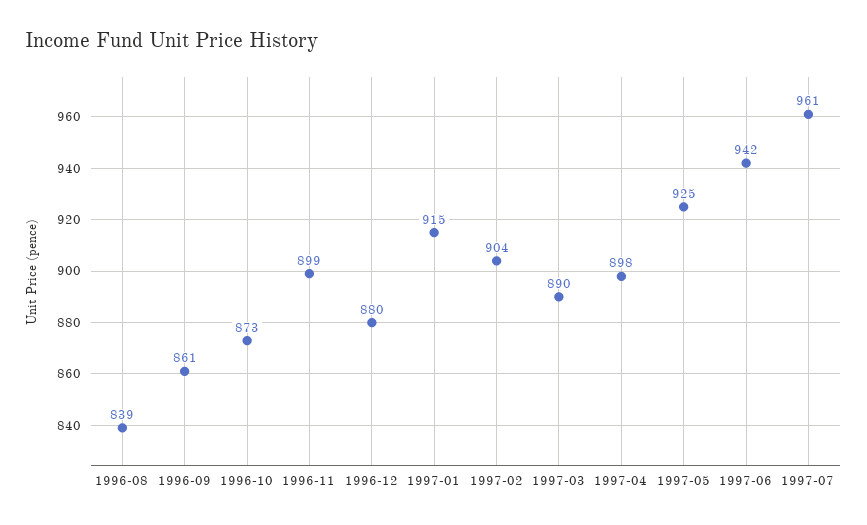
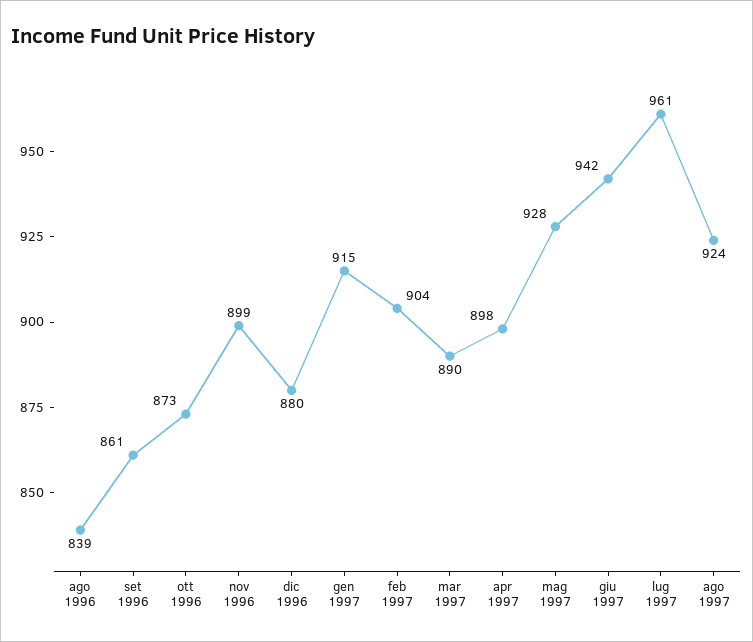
1997-05: 925 -> 928
ago 1997: none -> 924

